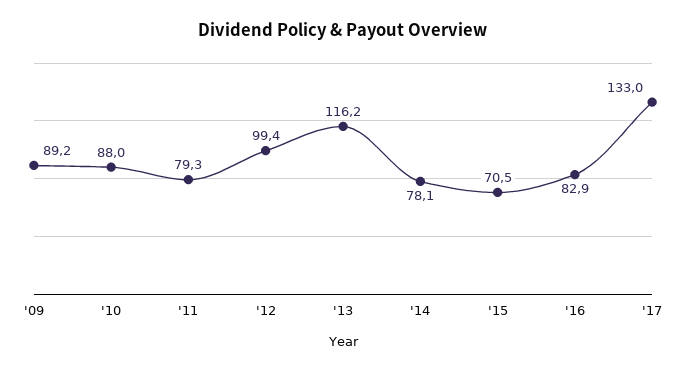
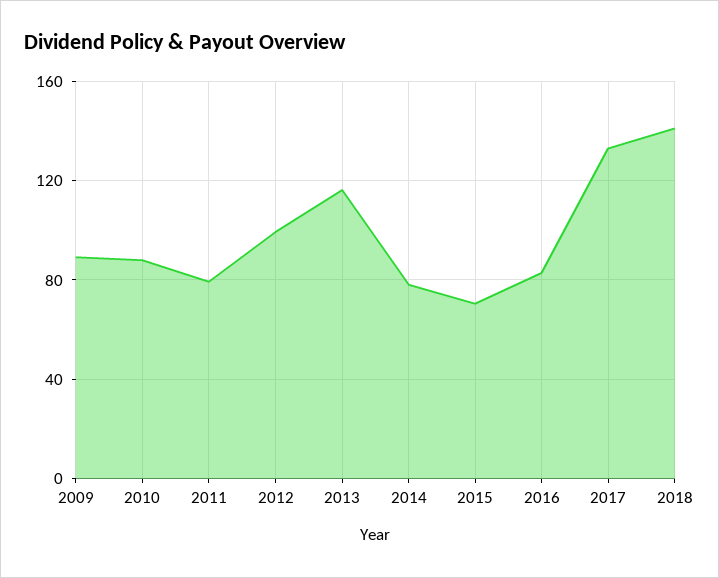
2018: none -> 140

